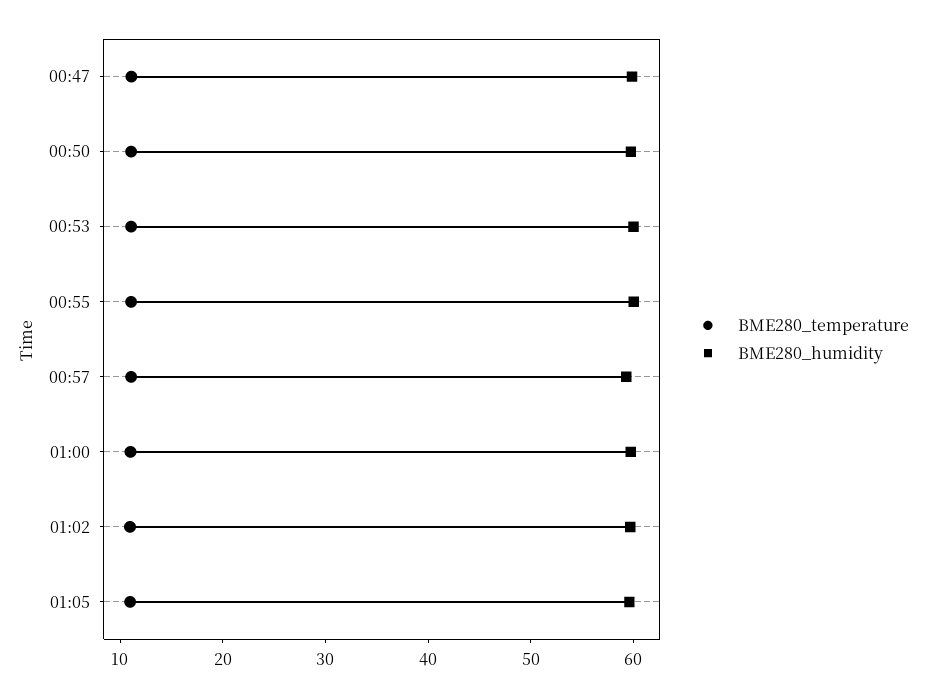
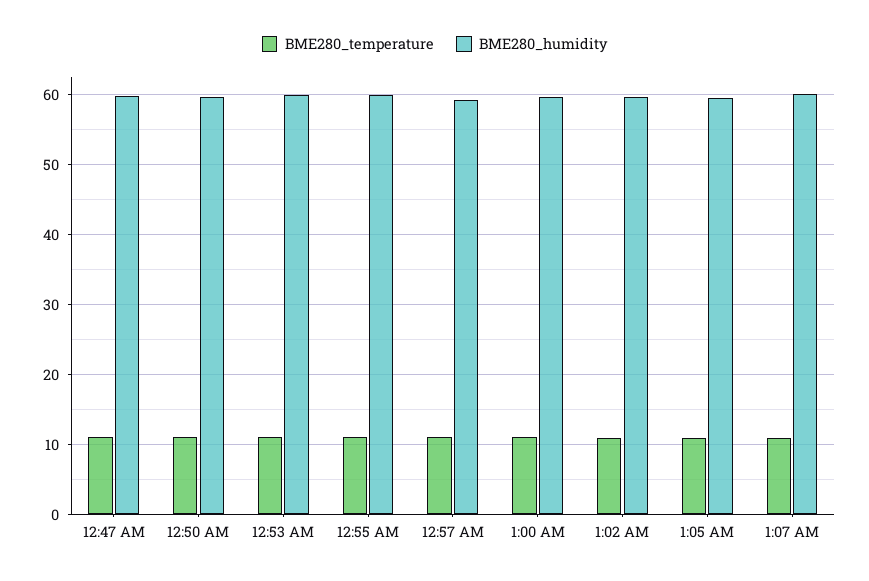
BME280_temperature, 1:07 AM: none -> 11
BME280_humidity, 1:07 AM: none -> 60

